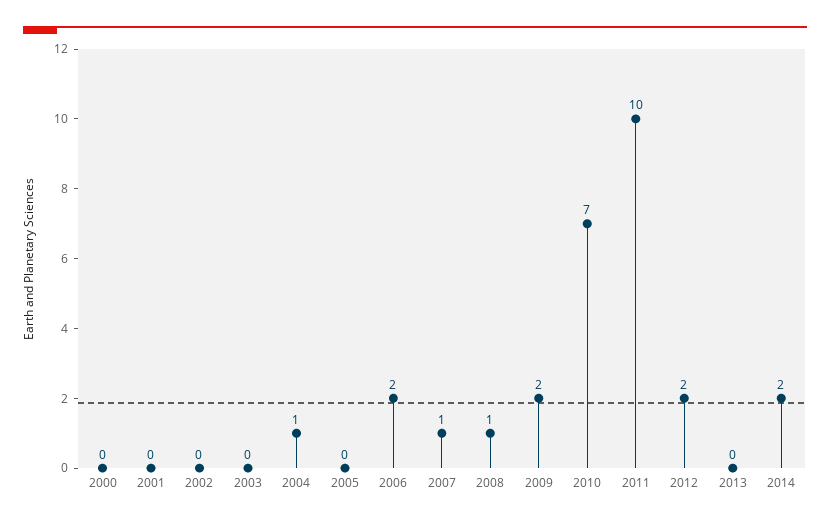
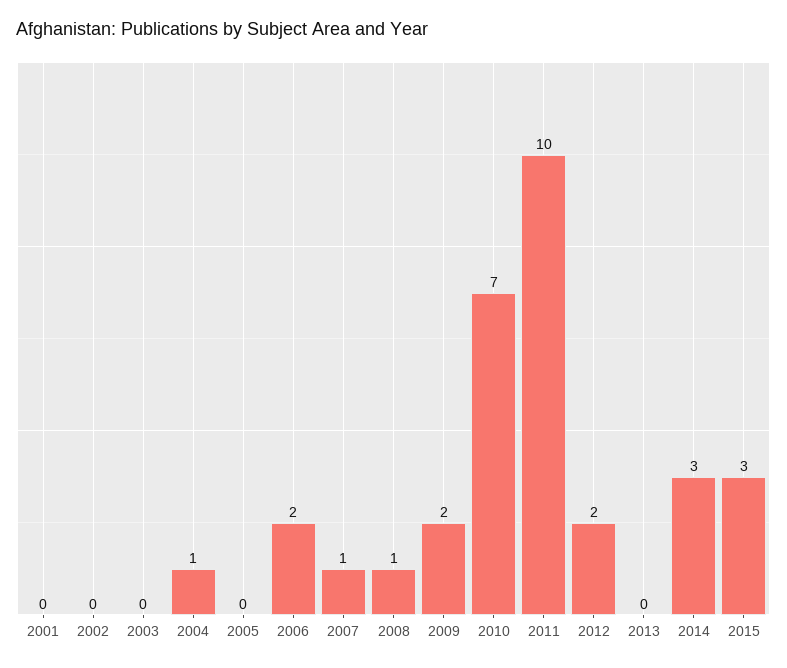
2000: 0 -> none
2014: 2 -> 3
2015: none -> 3

